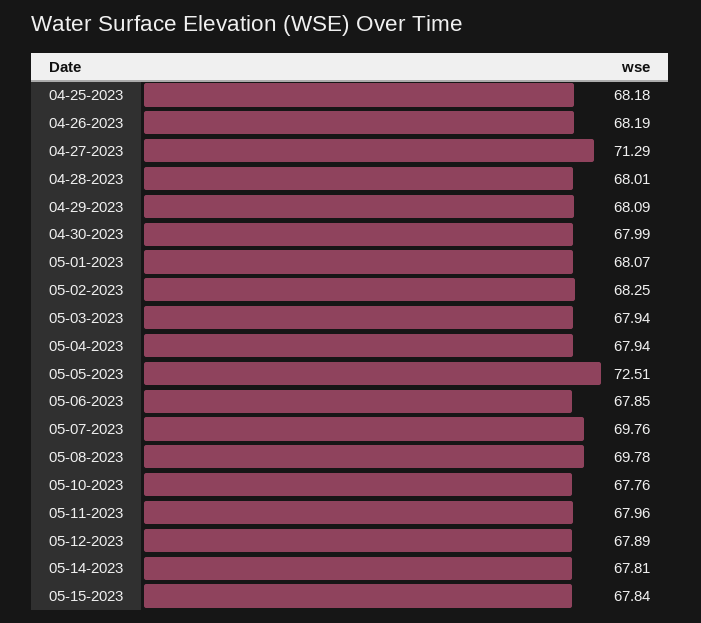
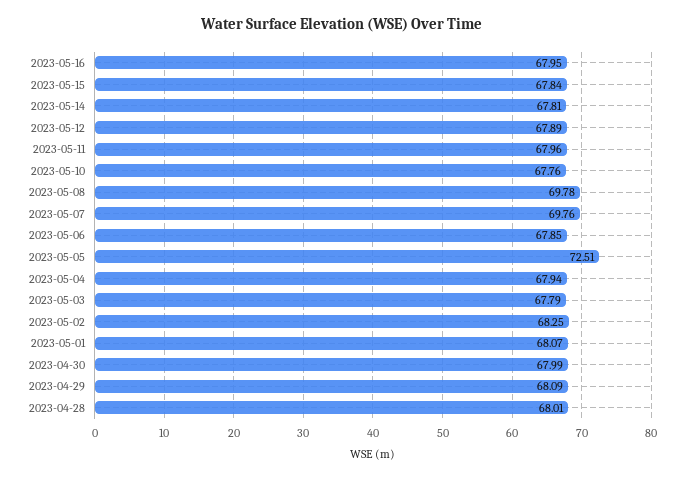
04-25-2023: 68.18 -> none
04-26-2023: 68.19 -> none
04-27-2023: 71.29 -> none
05-03-2023: 67.94 -> 67.79
2023-05-16: none -> 67.95

